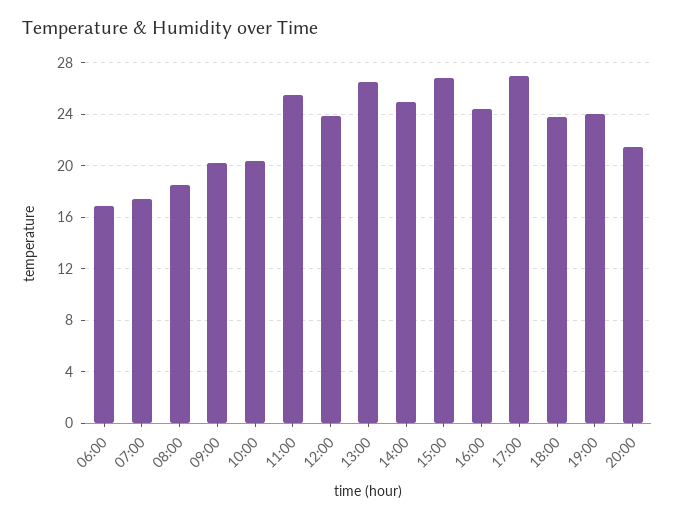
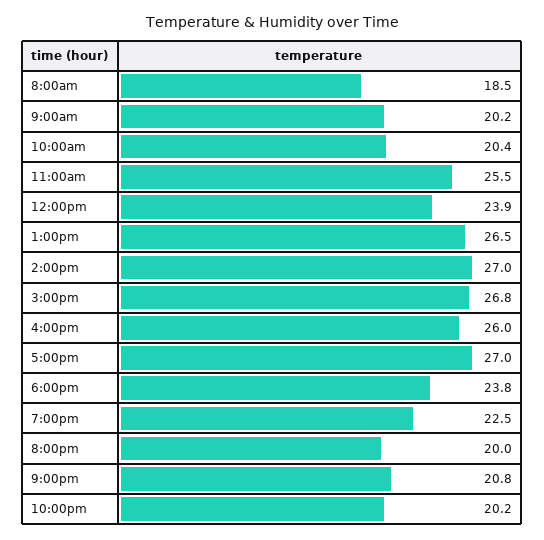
06:00: 17 -> none
07:00: 17.5 -> none
14:00: 25 -> 27
16:00: 24.5 -> 26
19:00: 24 -> 22.5
20:00: 21.5 -> 20
9:00pm: none -> 20.8
10:00pm: none -> 20.2

